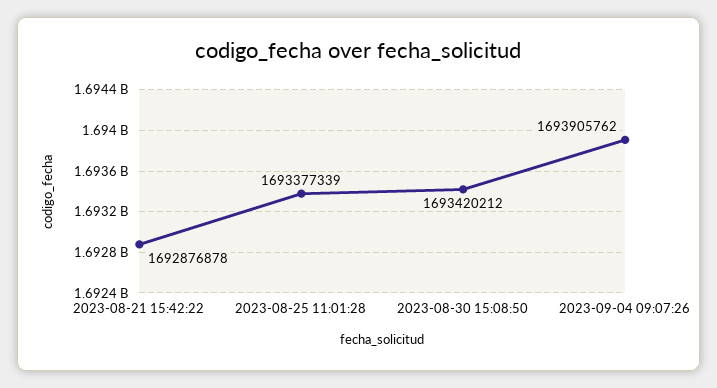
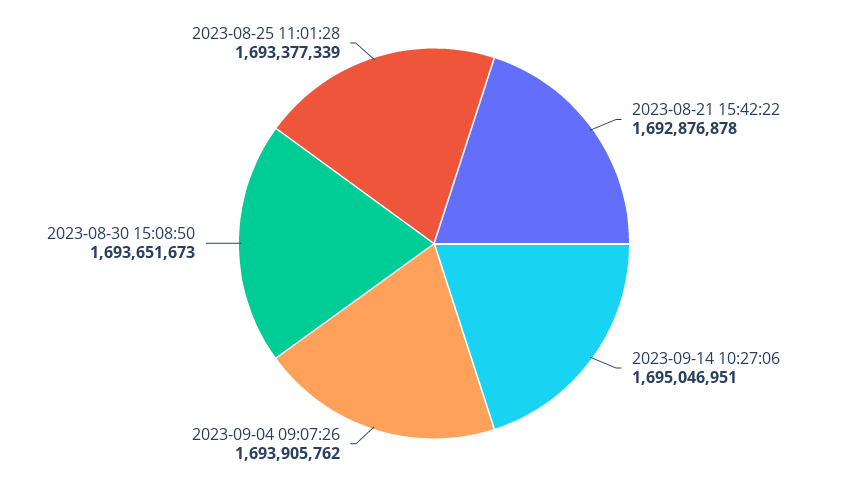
2023-08-30 15:08:50: 1693420212 -> 1693651673
2023-09-14 10:27:06: none -> 1695046951

